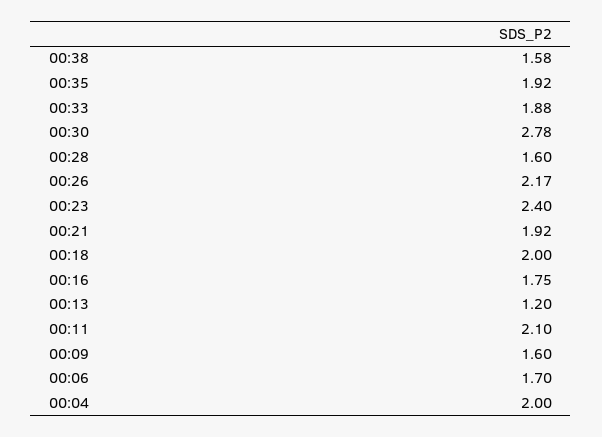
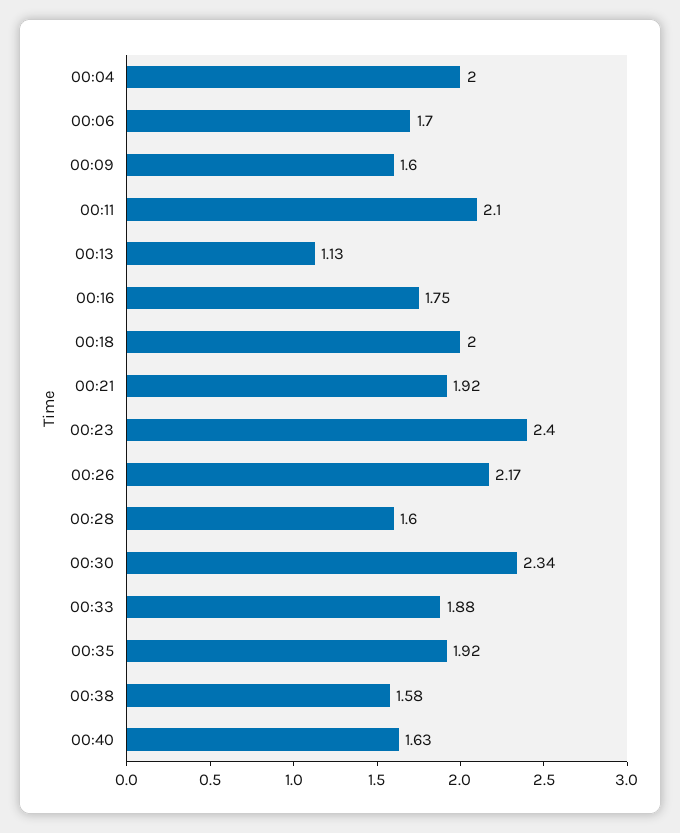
00:30: 2.78 -> 2.34
00:13: 1.2 -> 1.13
00:40: none -> 1.63

